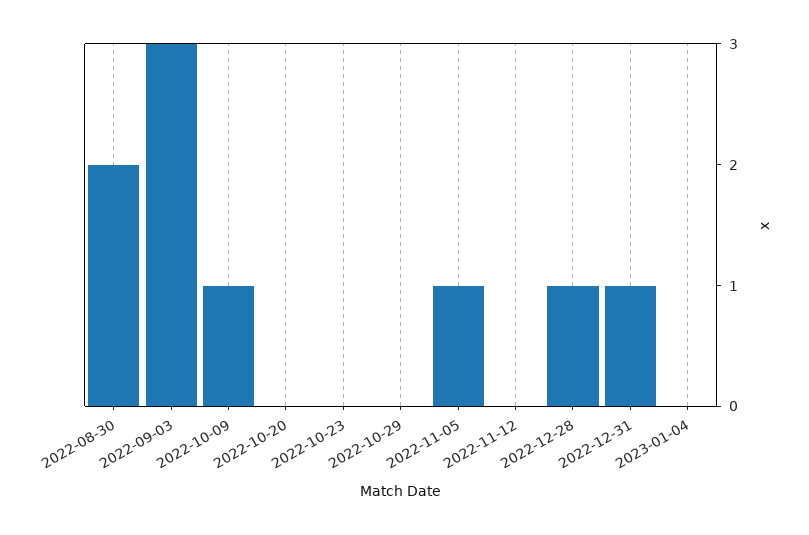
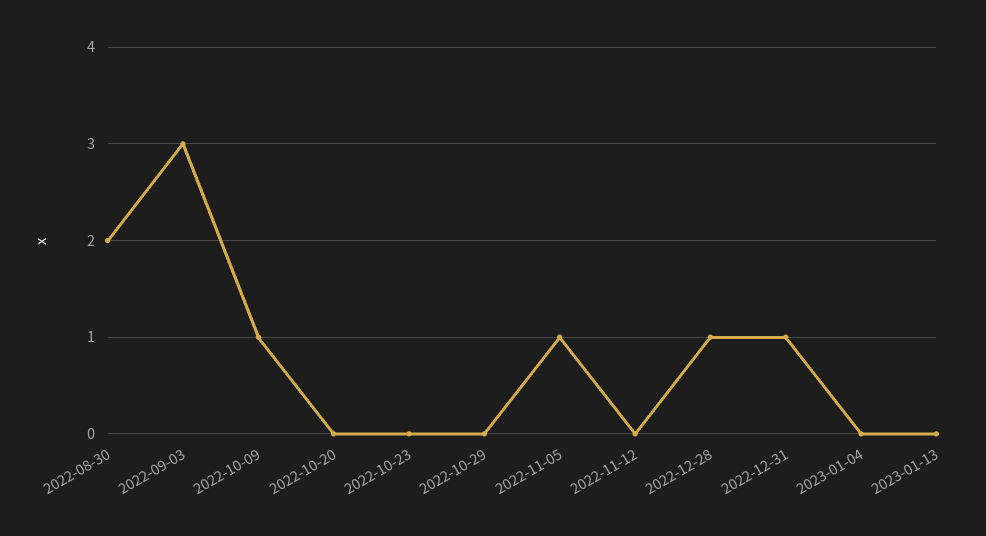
2023-01-13: none -> 0

